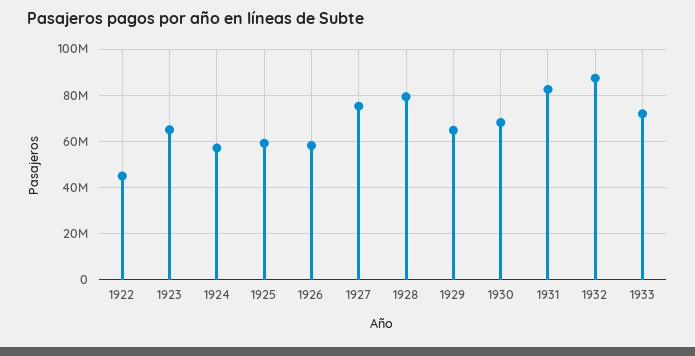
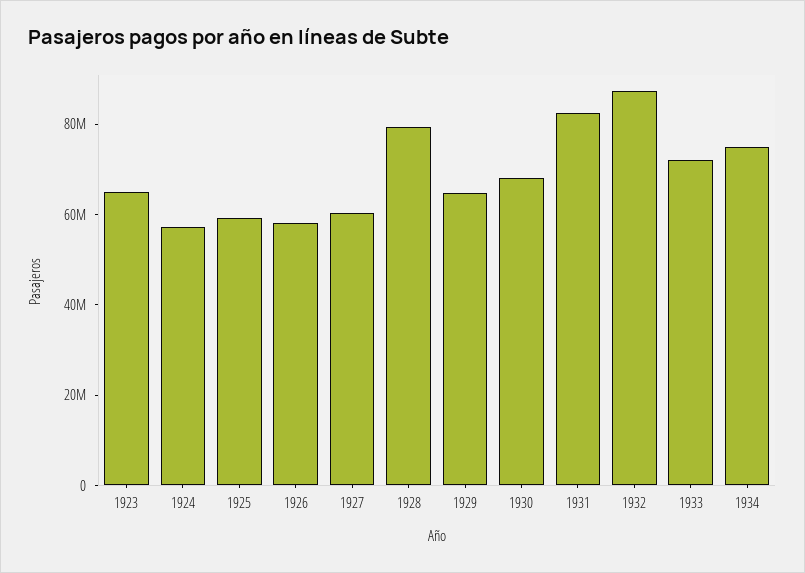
1922: 45000000 -> none
1927: 75000000 -> 60000000
1934: none -> 75000000

